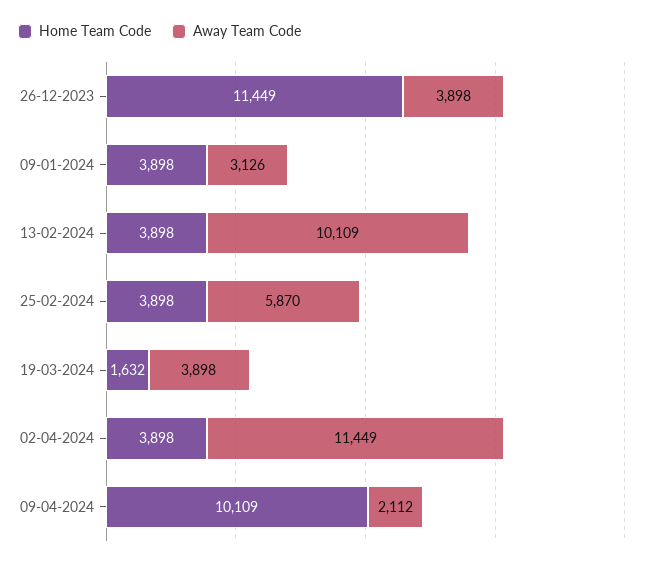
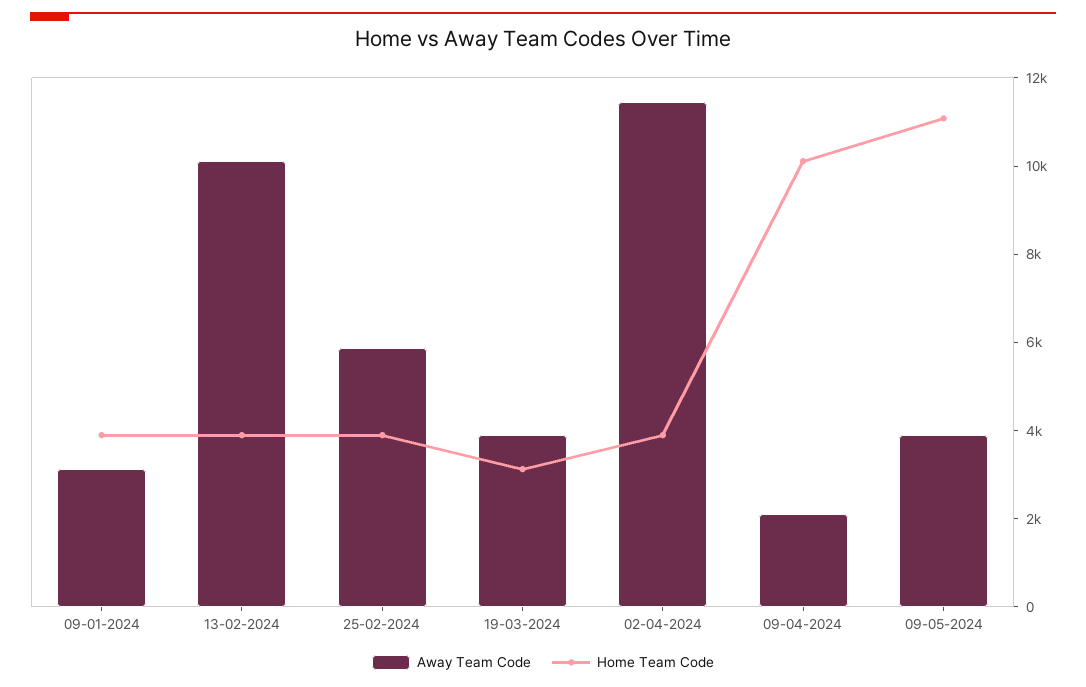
Home Team Code, 26-12-2023: 11449 -> none
Away Team Code, 26-12-2023: 3898 -> none
Home Team Code, 19-03-2024: 1632 -> 3000
Away Team Code, 09-05-2024: none -> 4000
Home Team Code, 09-05-2024: none -> 11000

